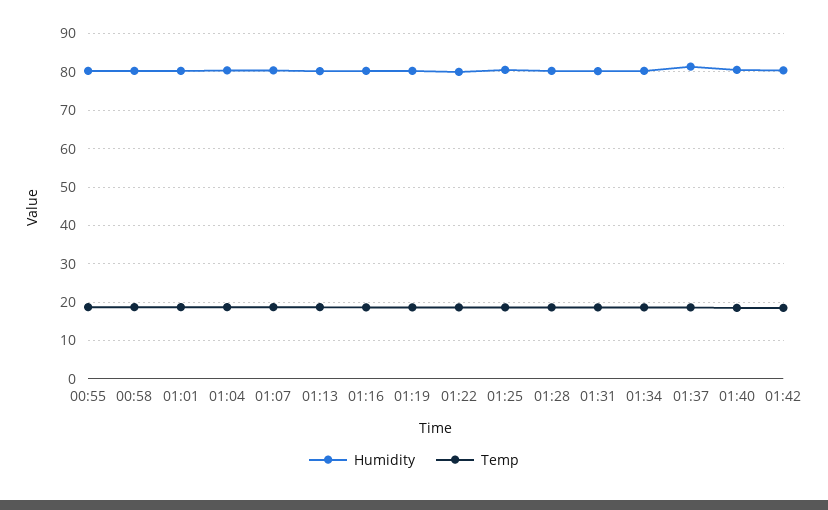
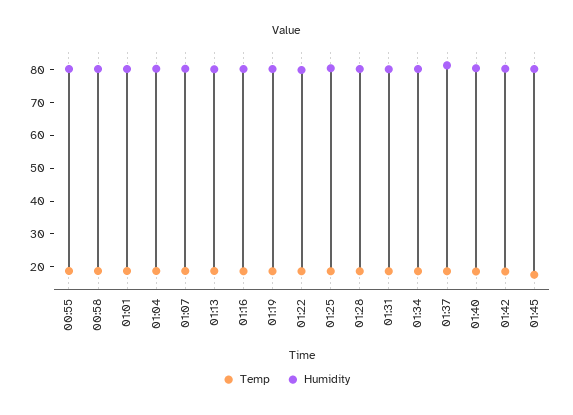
Temp, 01:45: none -> 17.5
Humidity, 01:45: none -> 80

